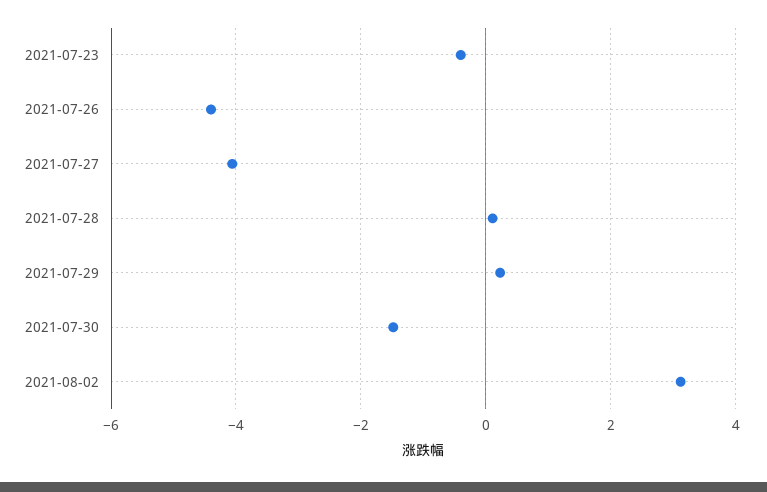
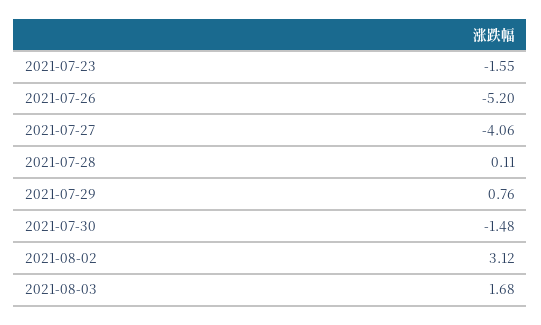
2021-07-23: -0.4 -> -1.55
2021-07-26: -4.4 -> -5.2
2021-07-29: 0.2 -> 0.76
2021-08-03: none -> 1.68

